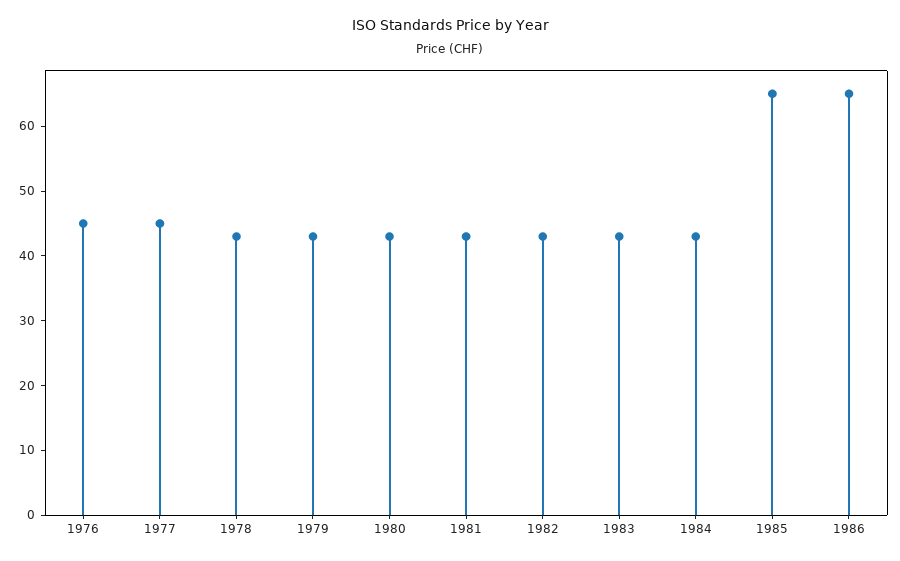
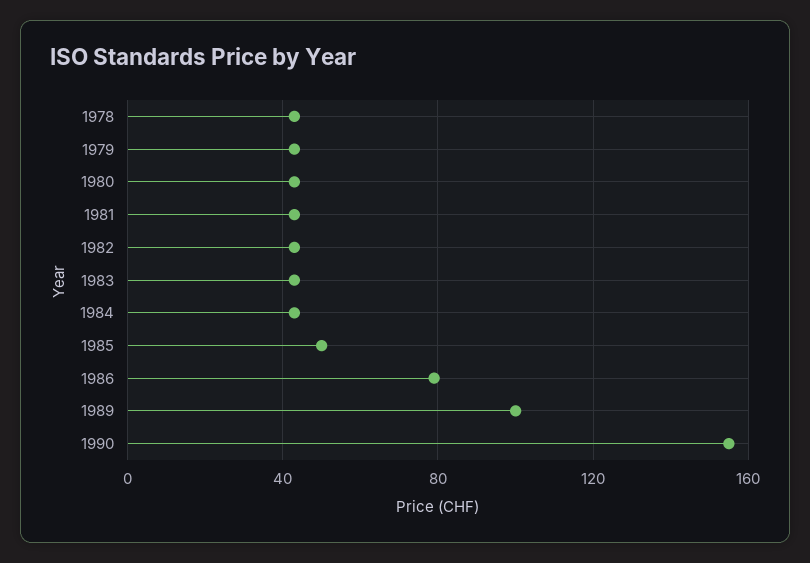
1976: 45 -> none
1977: 45 -> none
1985: 65 -> 50
1986: 65 -> 80
1989: none -> 100
1990: none -> 155

